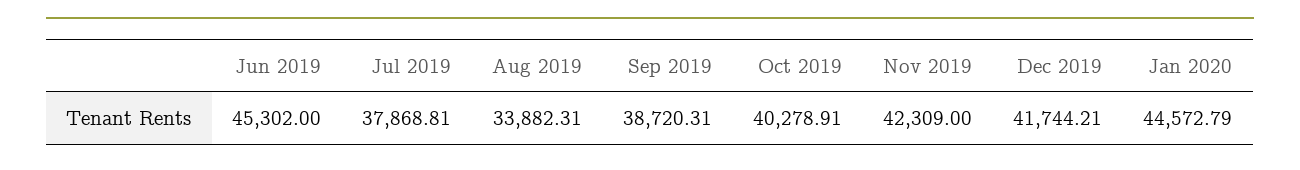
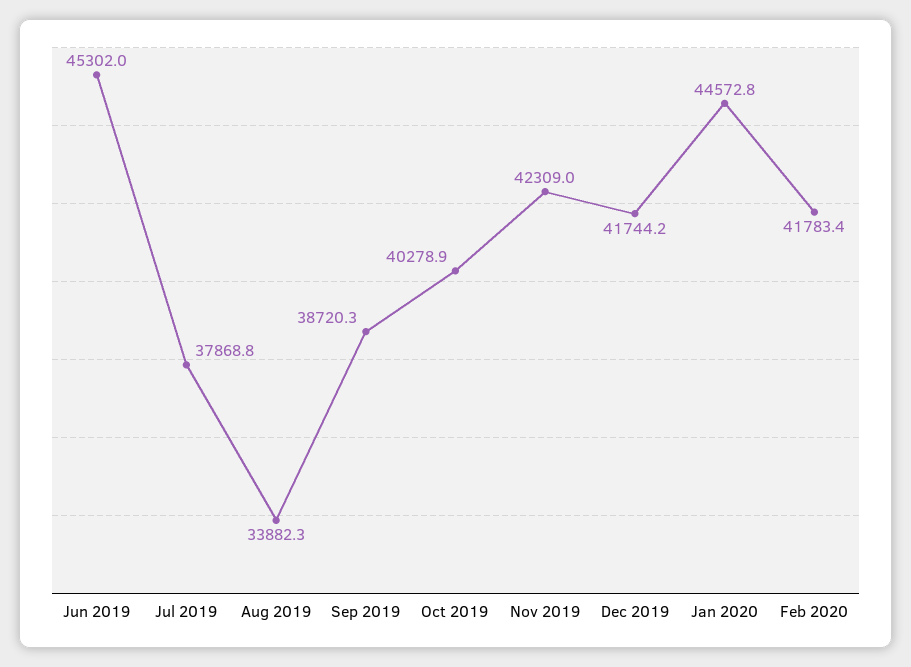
Feb 2020: none -> 41783.4

